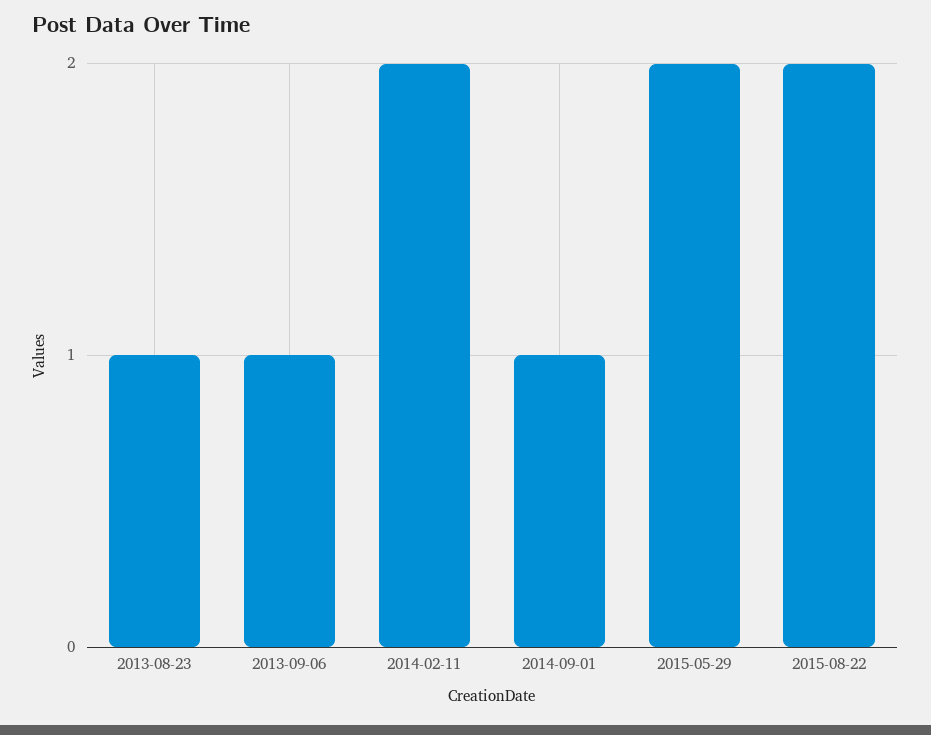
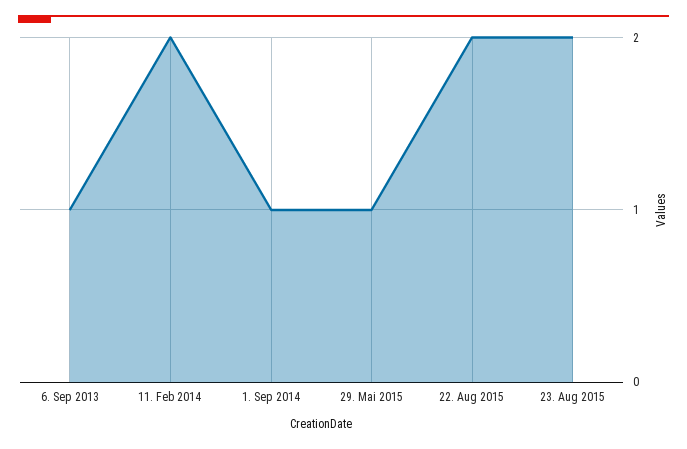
2013-08-23: 1 -> none
2015-05-29: 2 -> 1
23. Aug 2015: none -> 2

